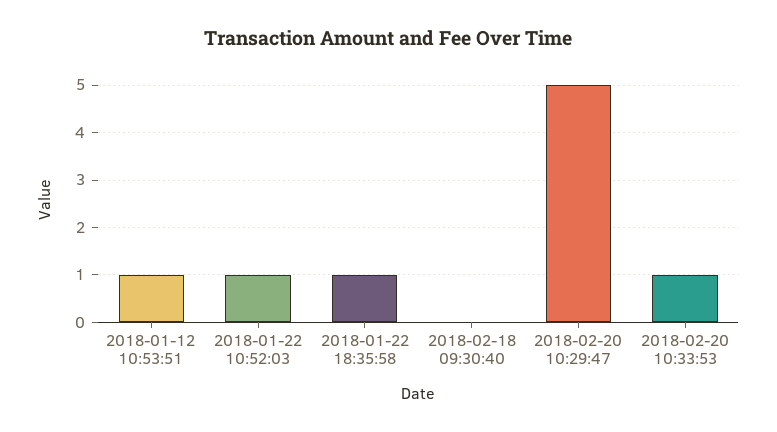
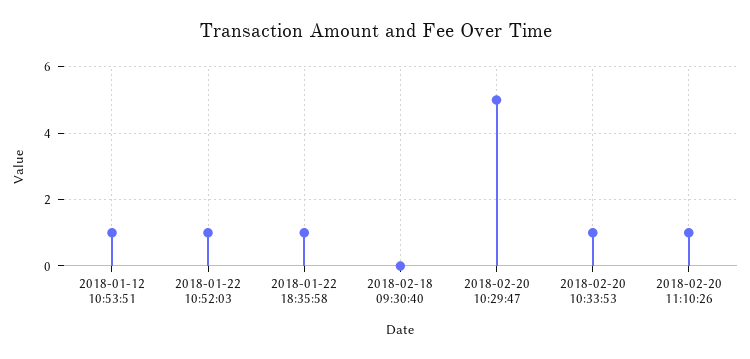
2018-02-20 11:10:26: none -> 1

